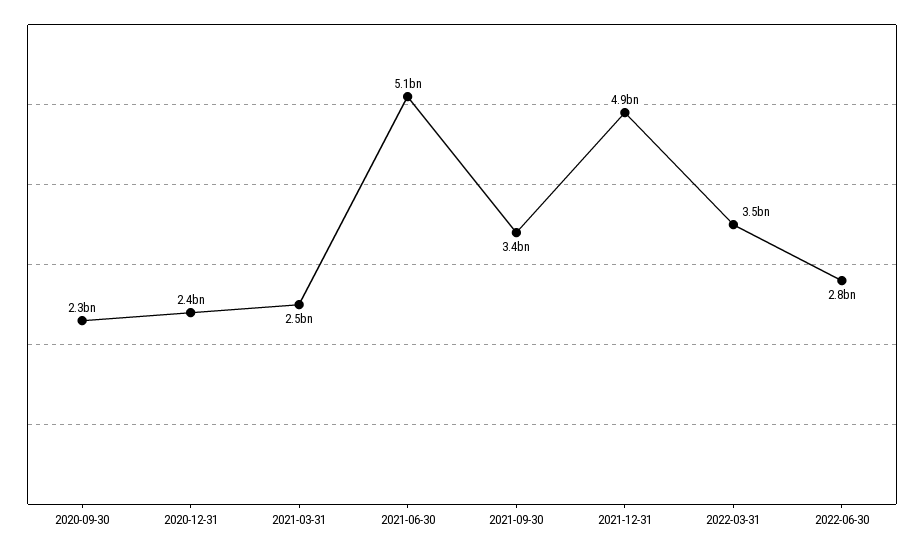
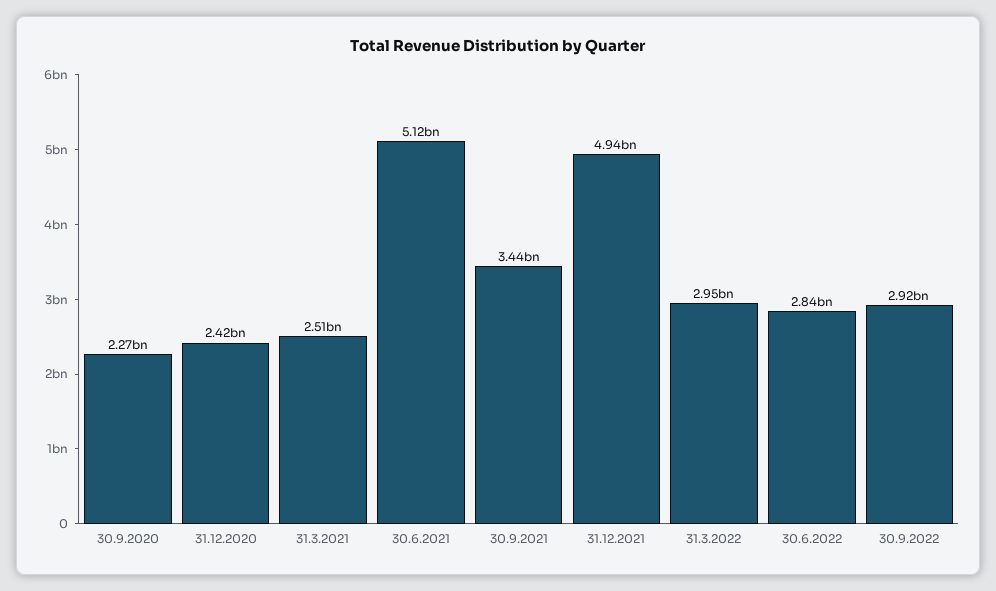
2022-03-31: 3500000000 -> 2950000000
30.9.2022: none -> 2920000000

